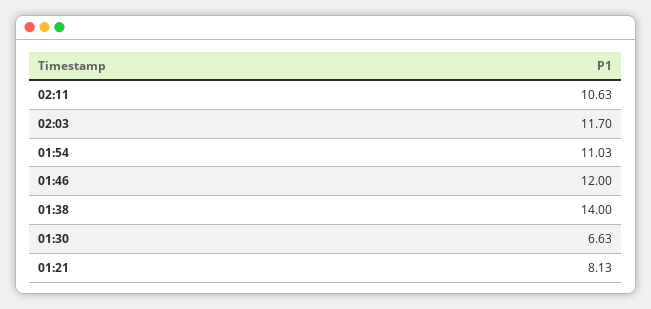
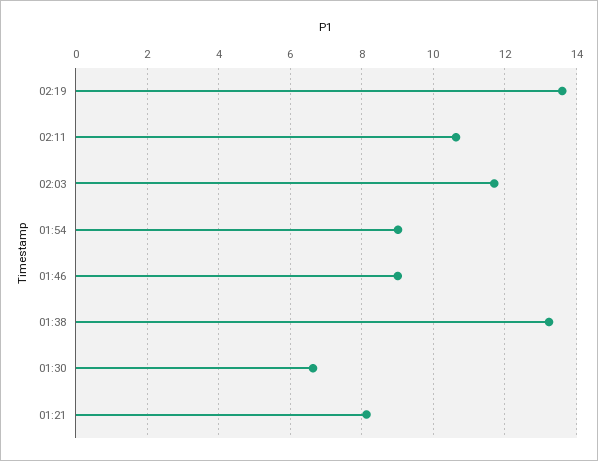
01:54: 11.03 -> 9
01:46: 12 -> 9
01:38: 14 -> 13.2
02:19: none -> 13.6

